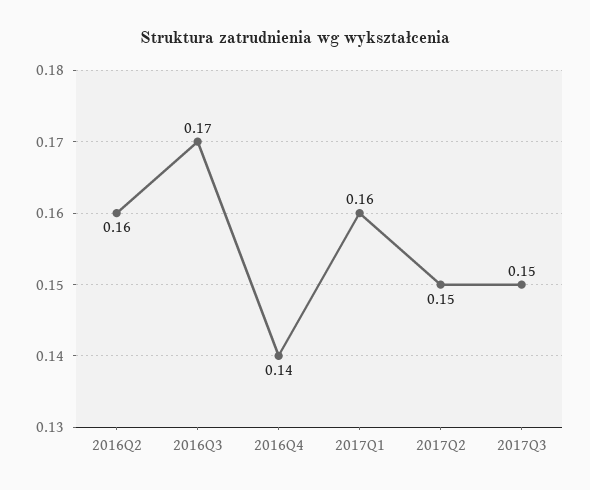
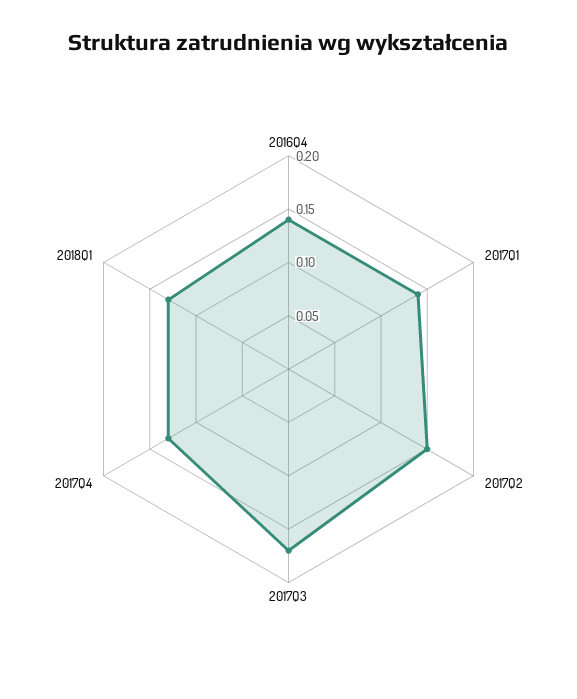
2016Q2: 0.16 -> none
2016Q3: 0.17 -> none
2017Q1: 0.16 -> 0.14
2017Q3: 0.15 -> 0.17
2017Q4: none -> 0.13
2018Q1: none -> 0.13

